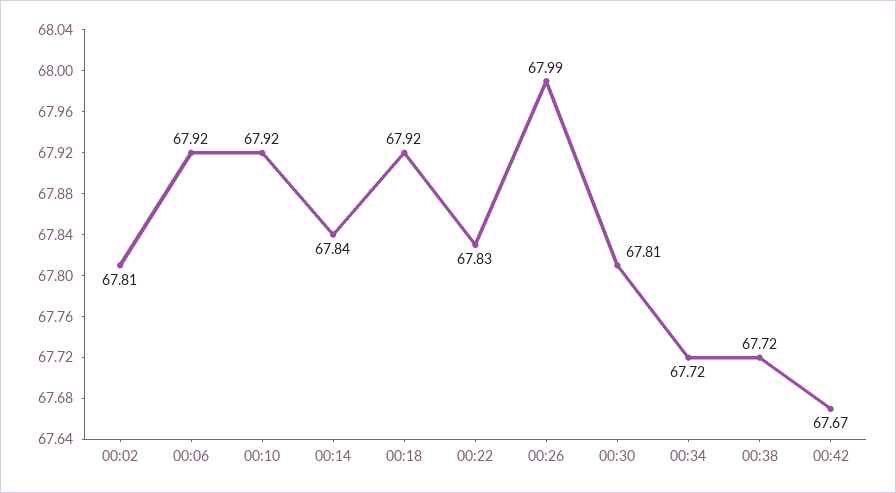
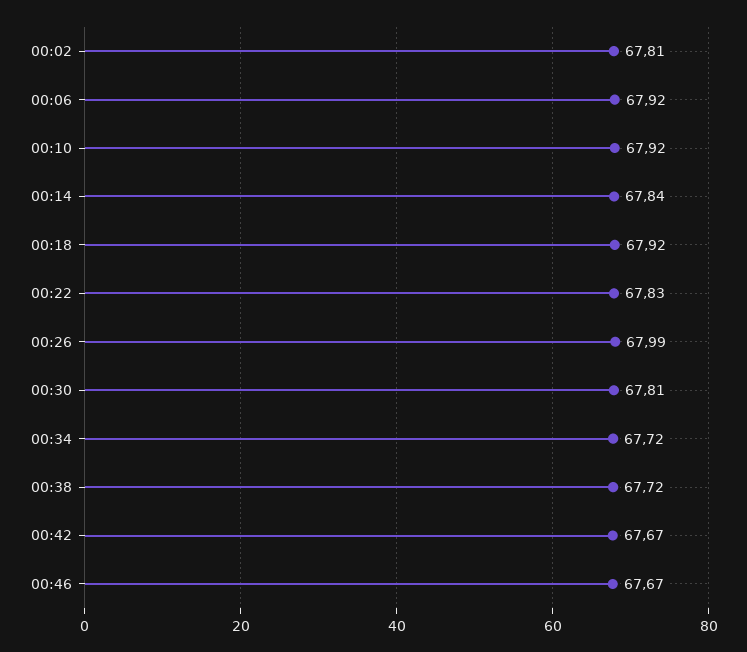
00:46: none -> 67.67

